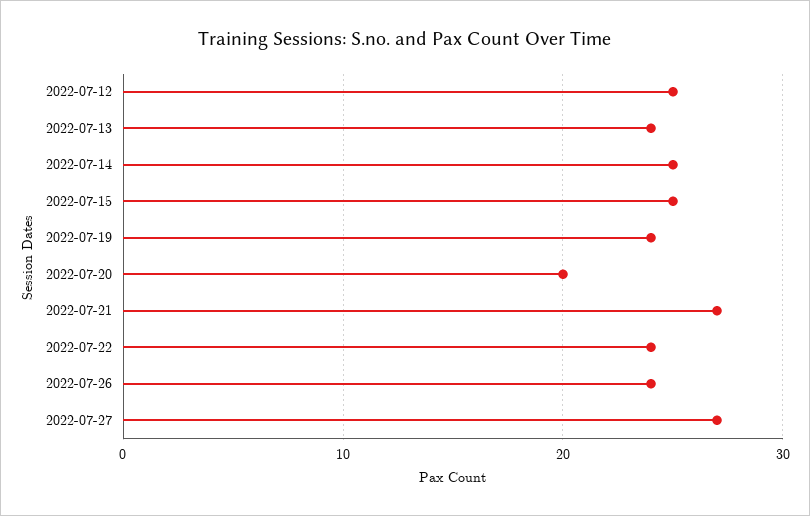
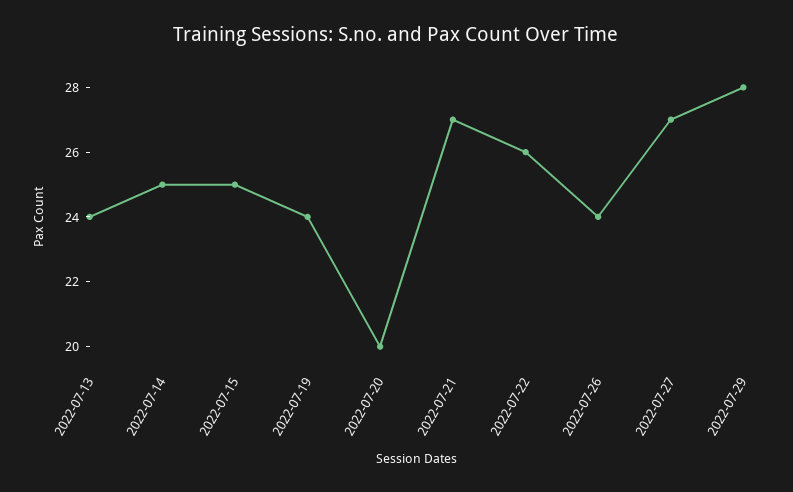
2022-07-12: 25 -> none
2022-07-22: 24 -> 26
2022-07-29: none -> 28

